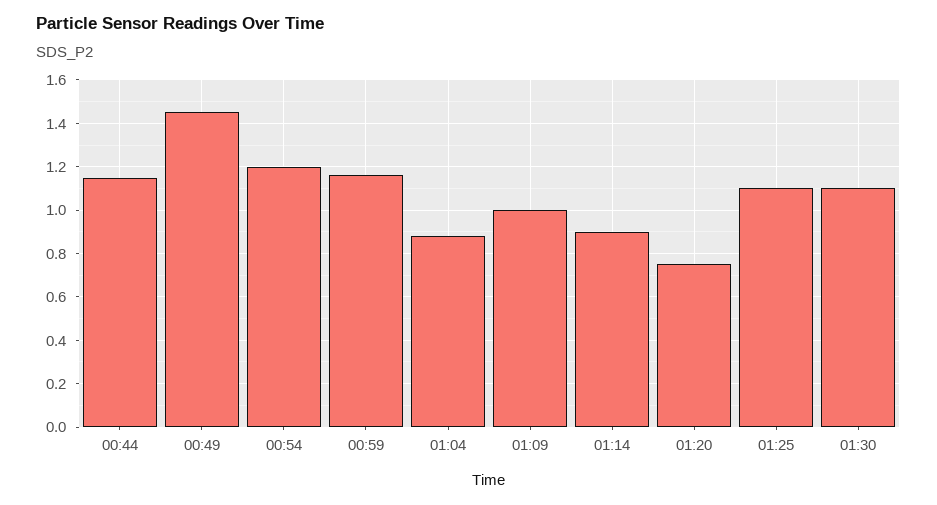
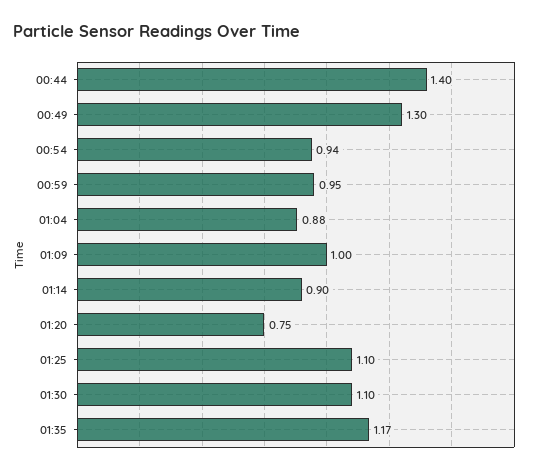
00:44: 1.15 -> 1.4
00:49: 1.45 -> 1.3
00:54: 1.2 -> 0.94
00:59: 1.15 -> 0.95
01:35: none -> 1.17

